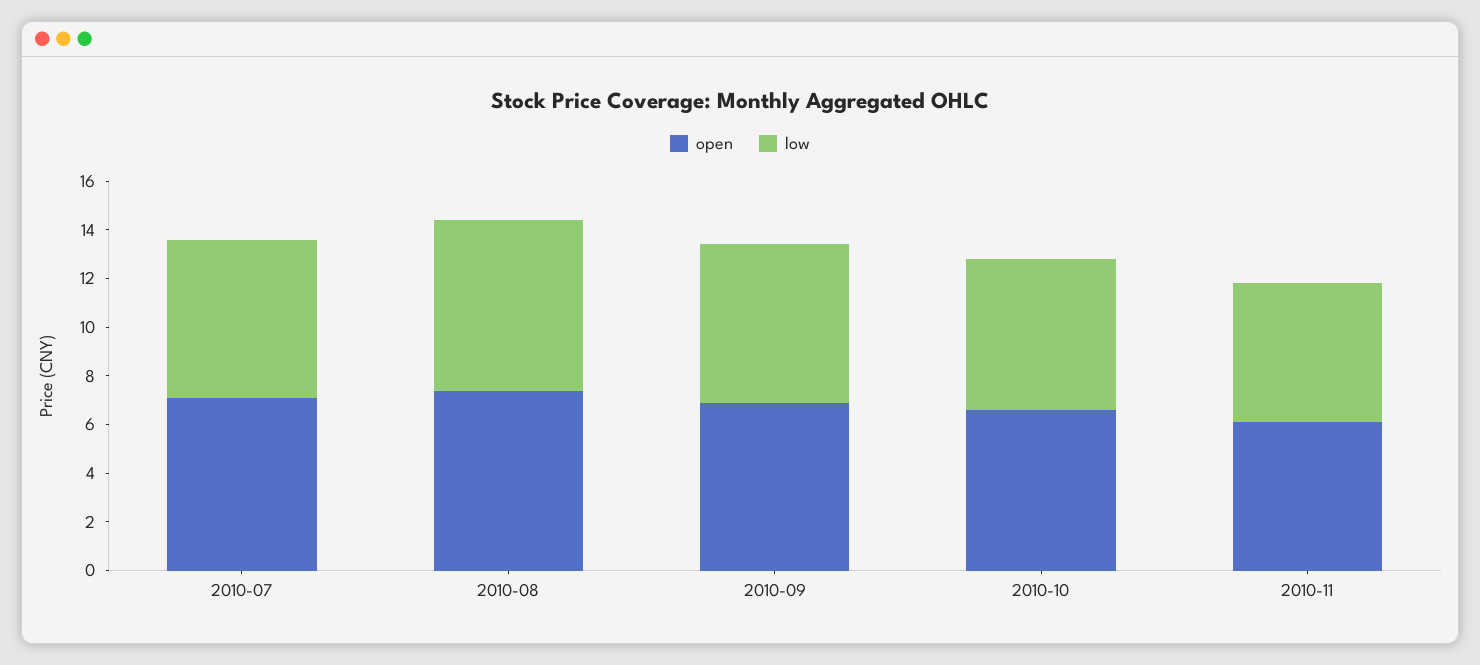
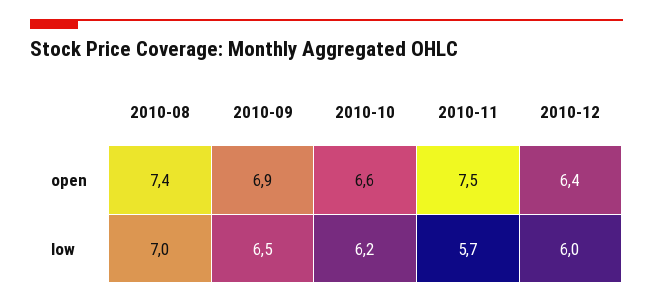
open, 2010-07: 7 -> none
low, 2010-07: 6.5 -> none
open, 2010-11: 6 -> 7.5
open, 2010-12: none -> 6.4
low, 2010-12: none -> 6

